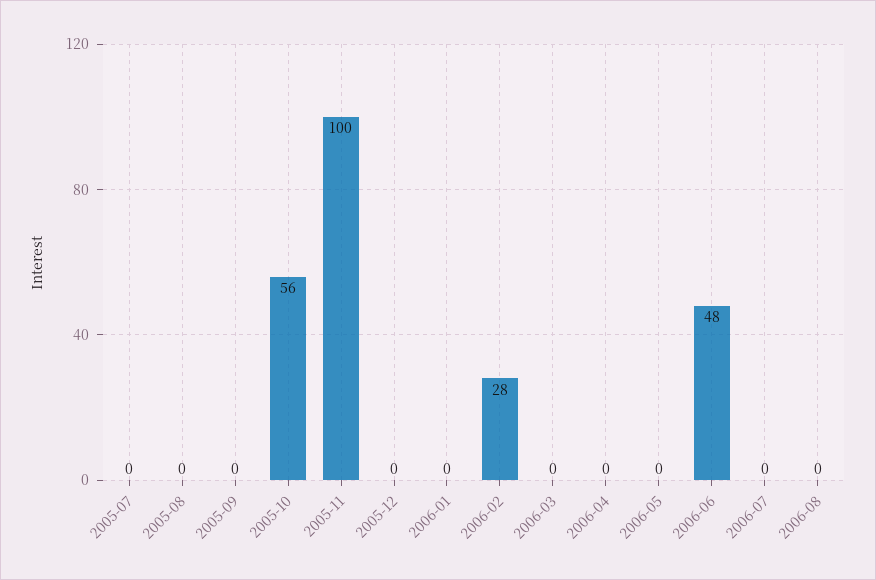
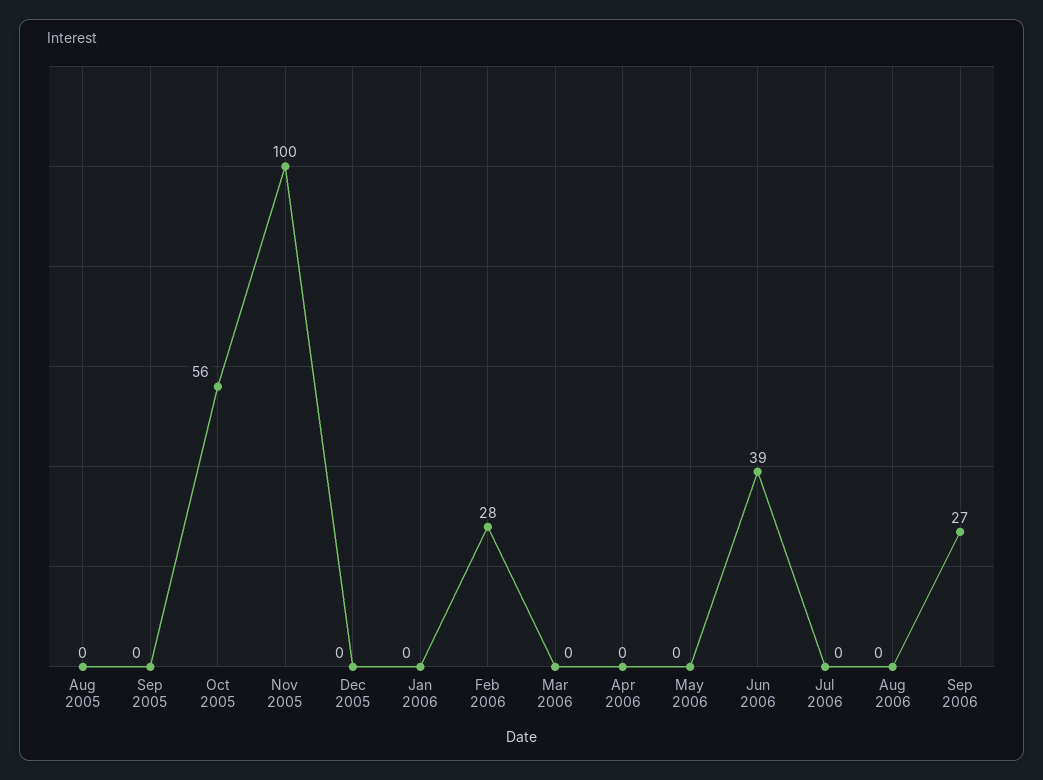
2005-07: 0 -> none
2006-06: 48 -> 39
Sep 2006: none -> 27

